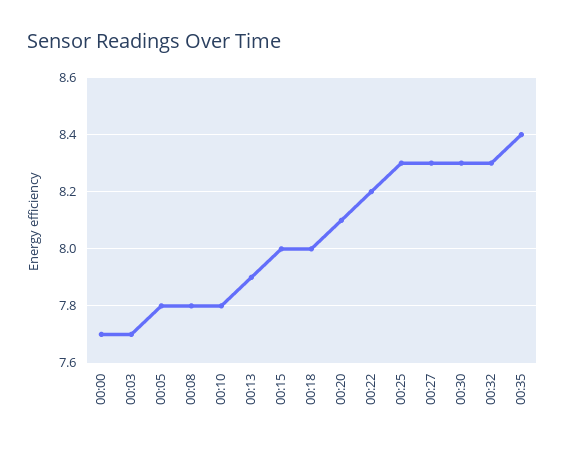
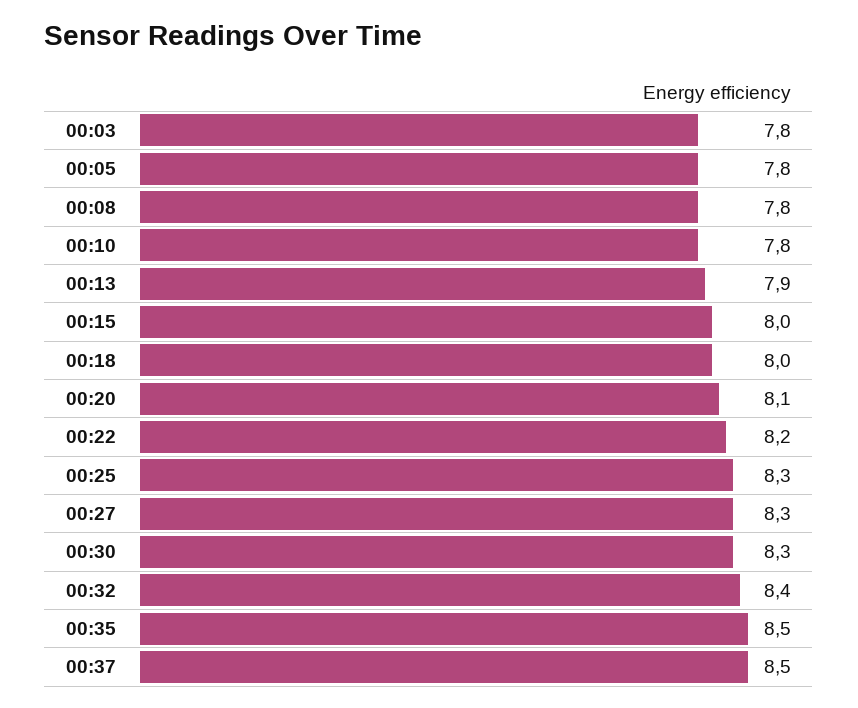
00:00: 7.7 -> none
00:03: 7.7 -> 7.8
00:32: 8.3 -> 8.4
00:35: 8.4 -> 8.5
00:37: none -> 8.5

